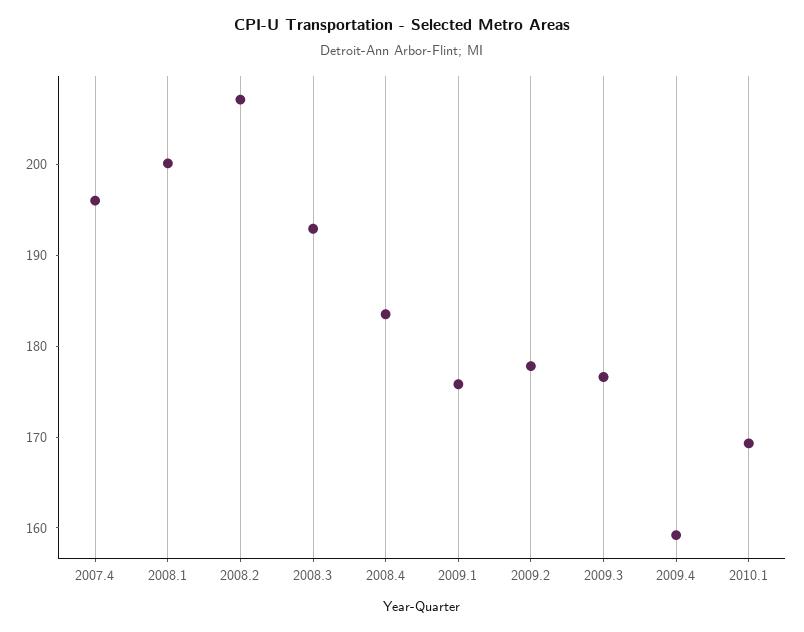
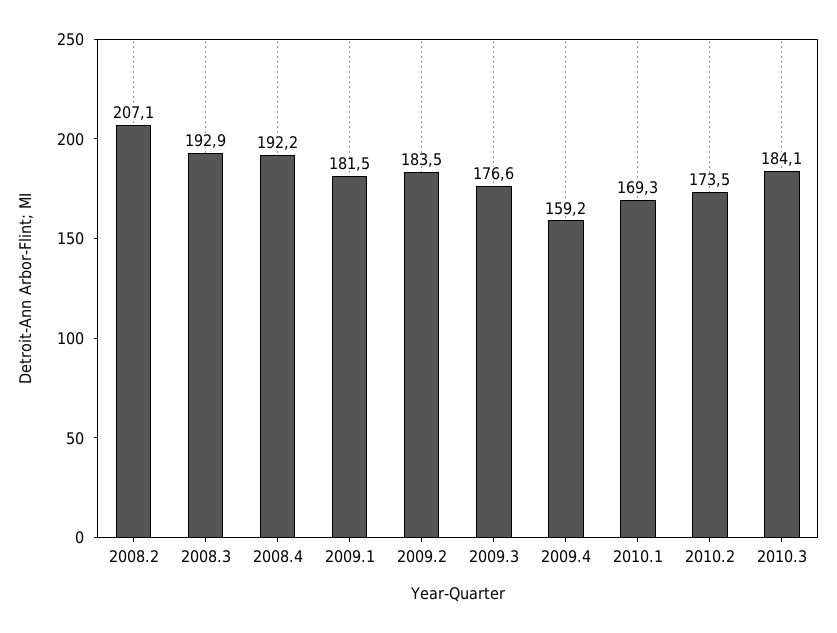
2007.4: 196 -> none
2008.1: 200 -> none
2008.4: 184 -> 192.2
2009.1: 176 -> 181.5
2009.2: 178 -> 183.5
2010.2: none -> 173.5
2010.3: none -> 184.1

